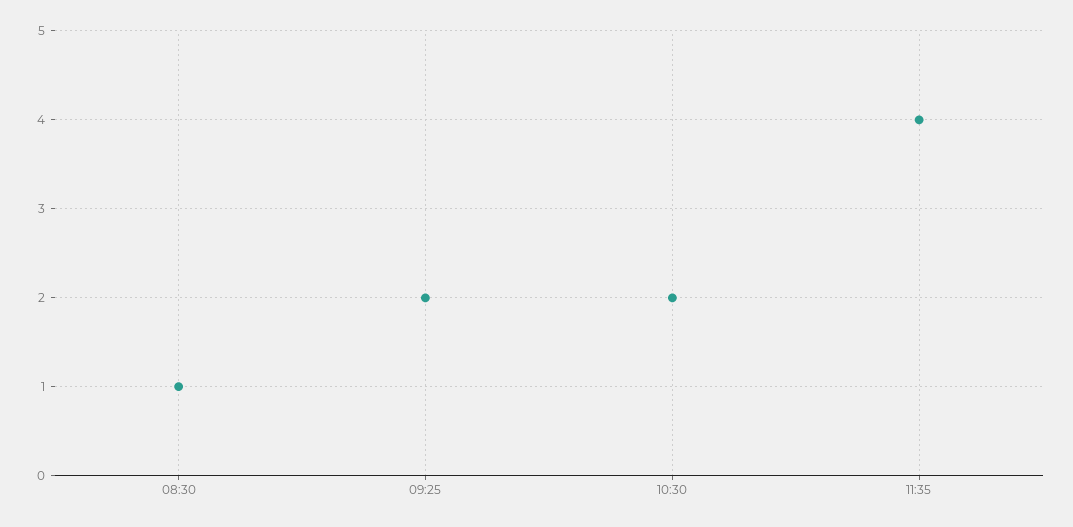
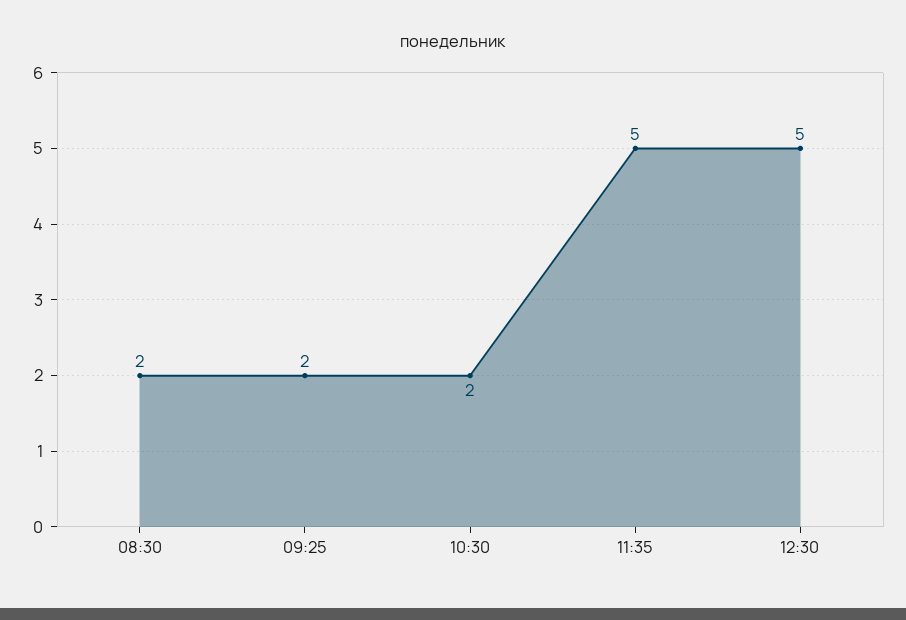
08:30: 1 -> 2
11:35: 4 -> 5
12:30: none -> 5

